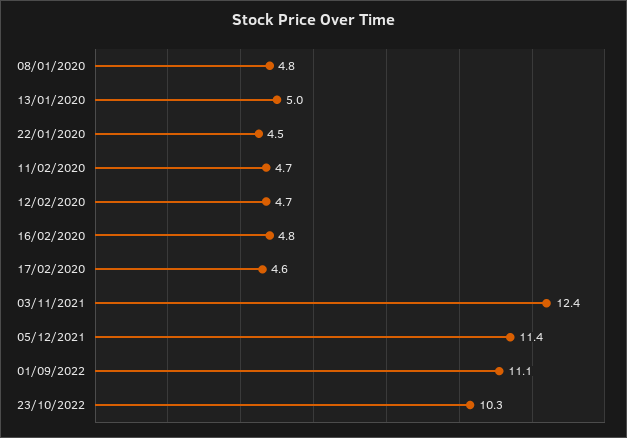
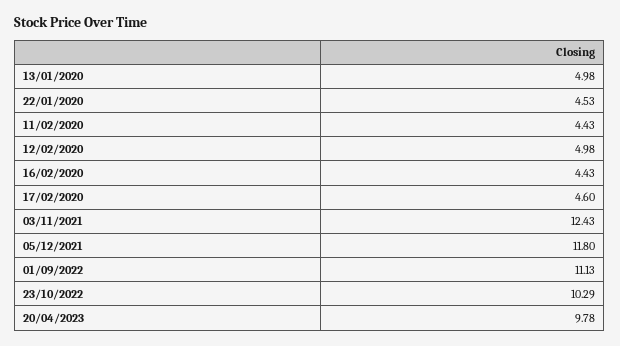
08/01/2020: 4.8 -> none
11/02/2020: 4.7 -> 4.43
12/02/2020: 4.7 -> 4.98
16/02/2020: 4.8 -> 4.43
05/12/2021: 11.4 -> 11.8
20/04/2023: none -> 9.78

